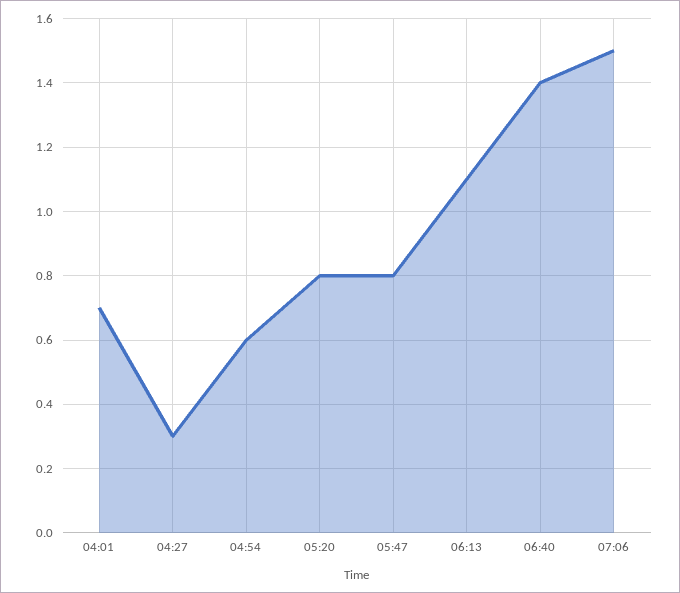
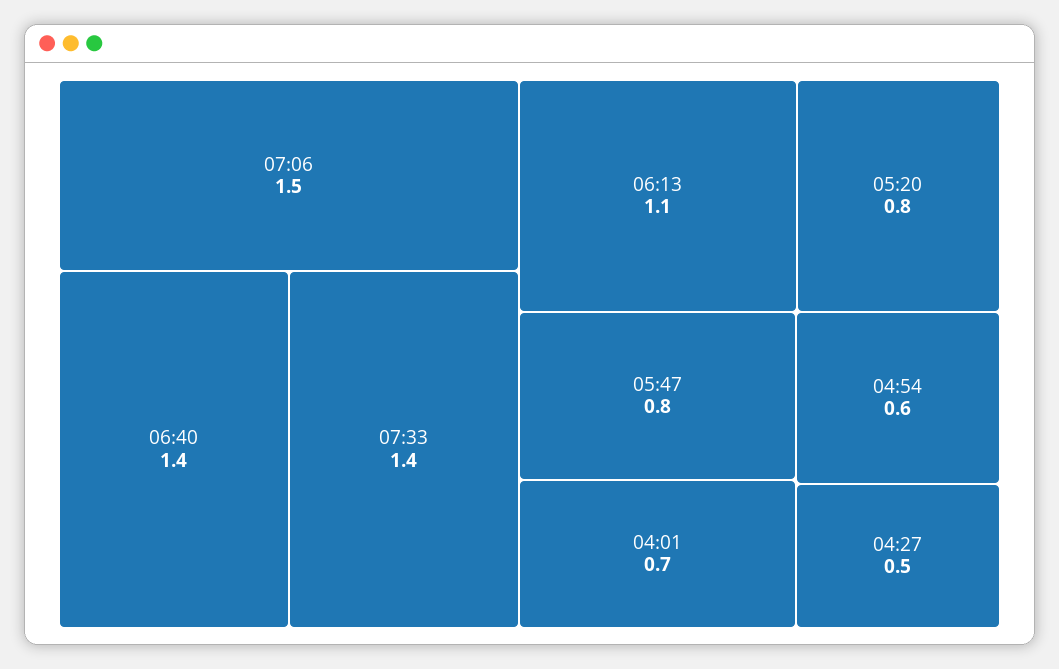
04:27: 0.3 -> 0.5
07:33: none -> 1.4

